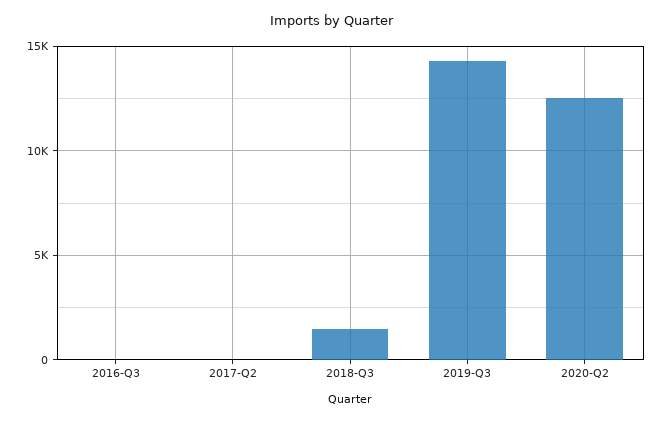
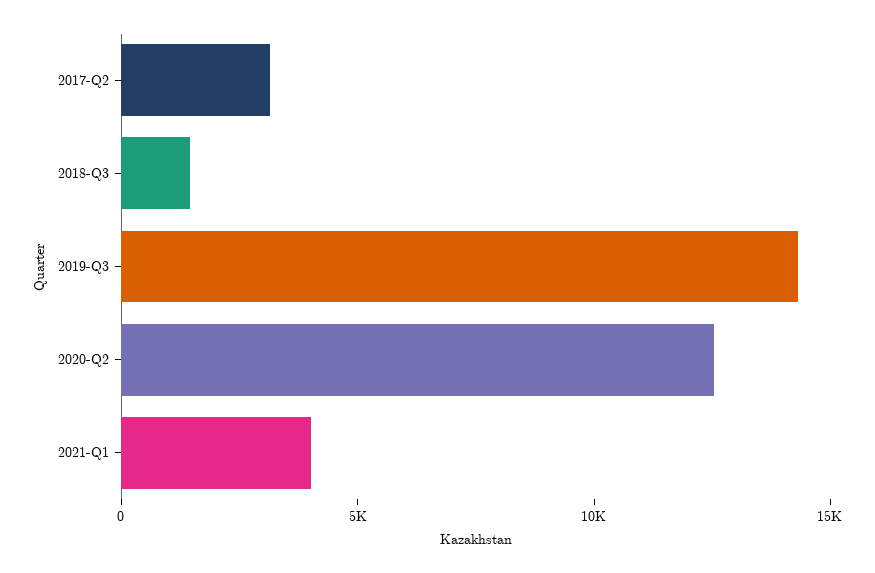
2016-Q3: 0 -> none
2017-Q2: 0 -> 3000
2021-Q1: none -> 4000

